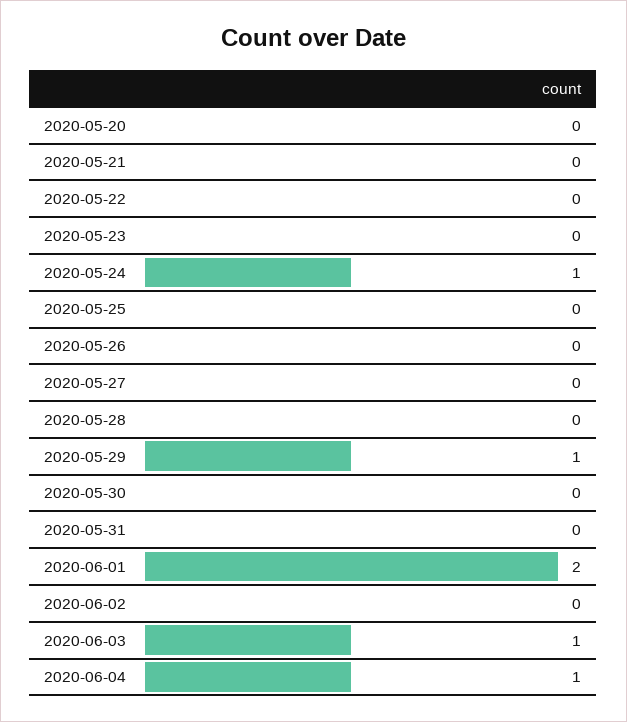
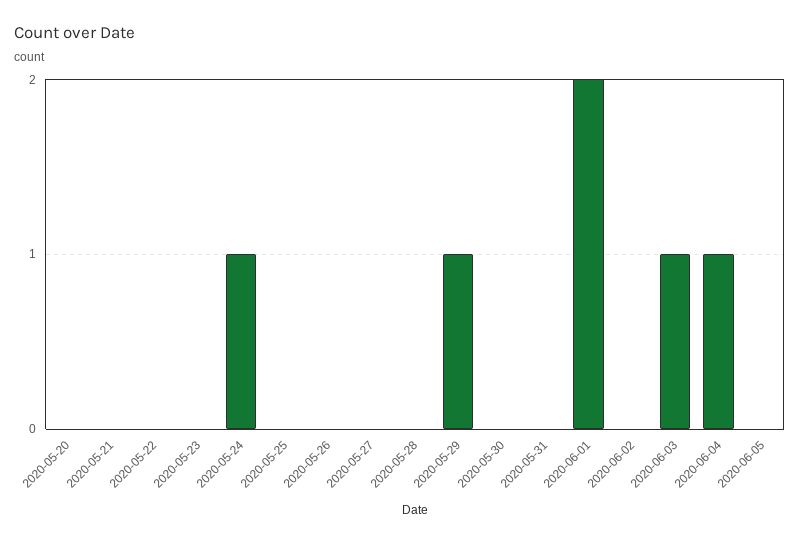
2020-06-05: none -> 0

